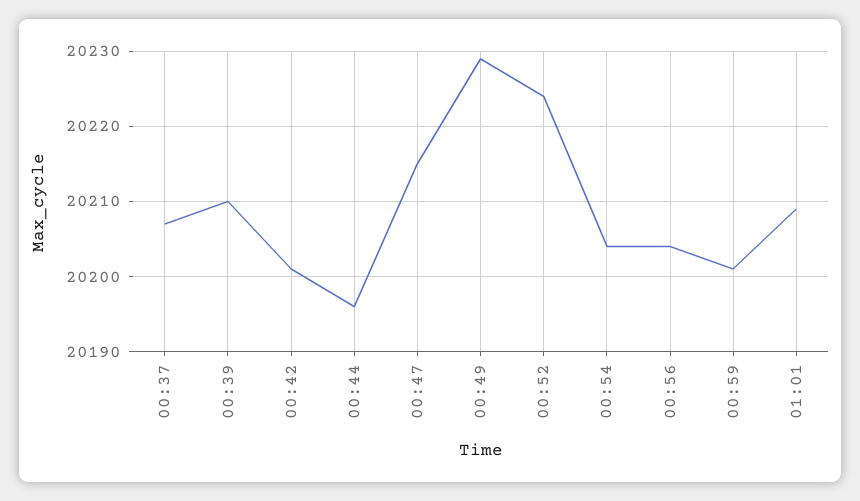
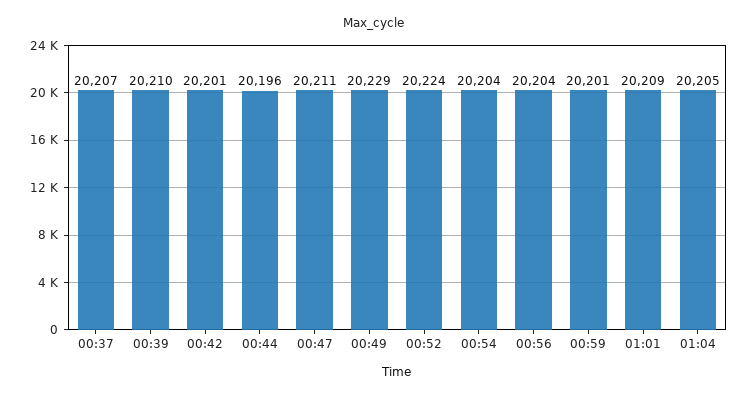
00:47: 20215 -> 20211
01:04: none -> 20205

